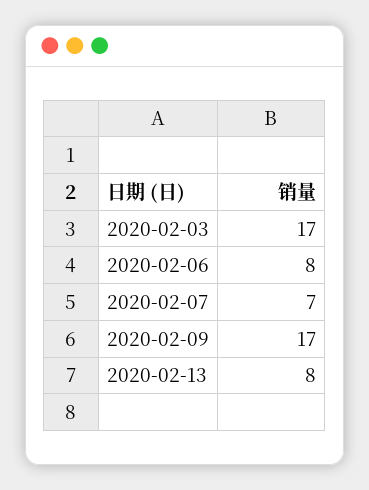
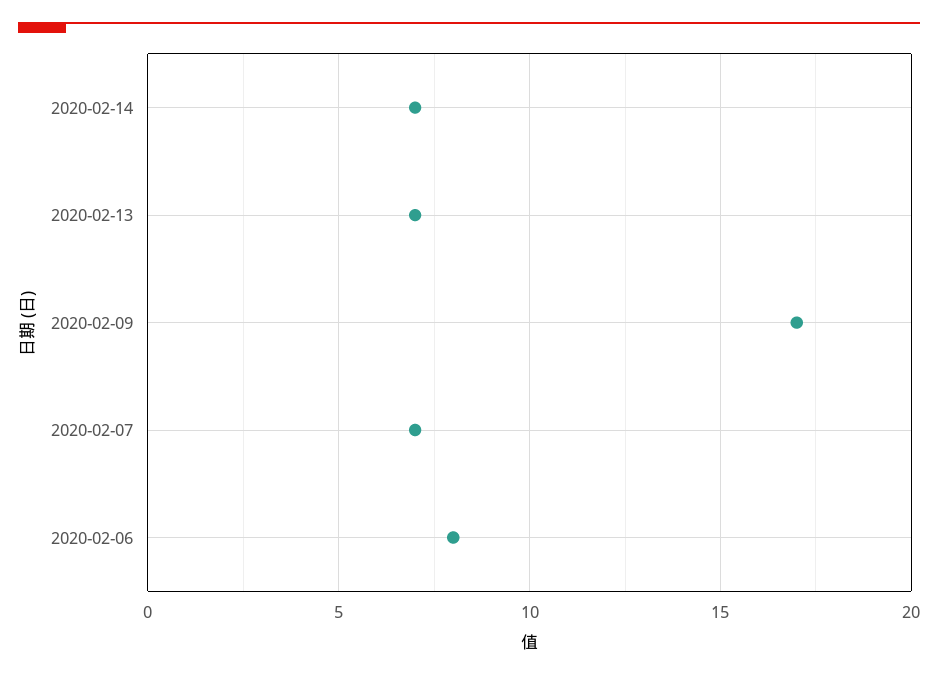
2020-02-03: 17 -> none
2020-02-13: 8 -> 7
2020-02-14: none -> 7

